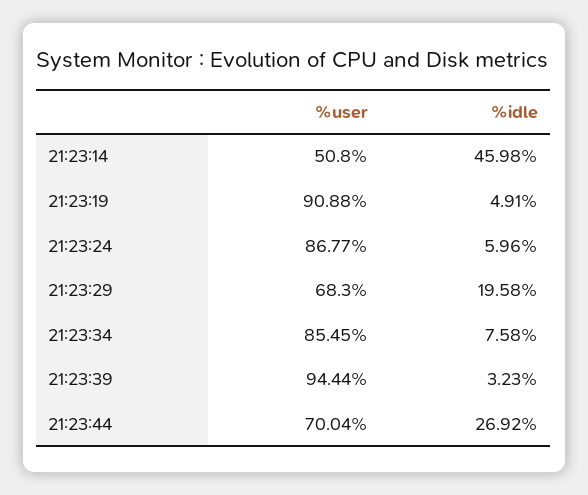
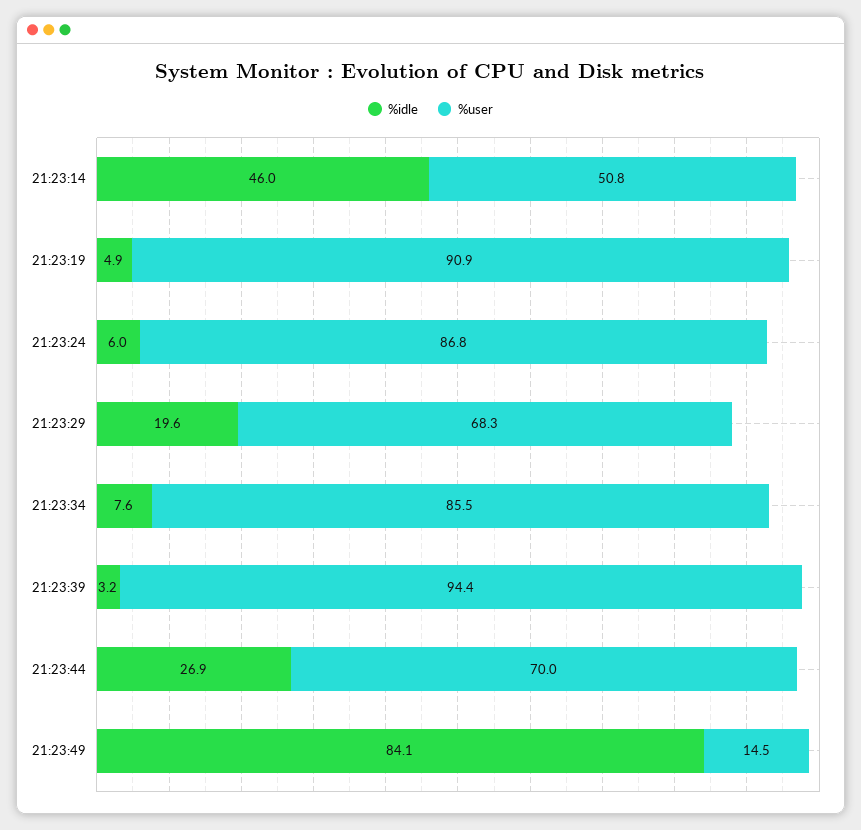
%idle, 21:23:49: none -> 84.1
%user, 21:23:49: none -> 14.5

